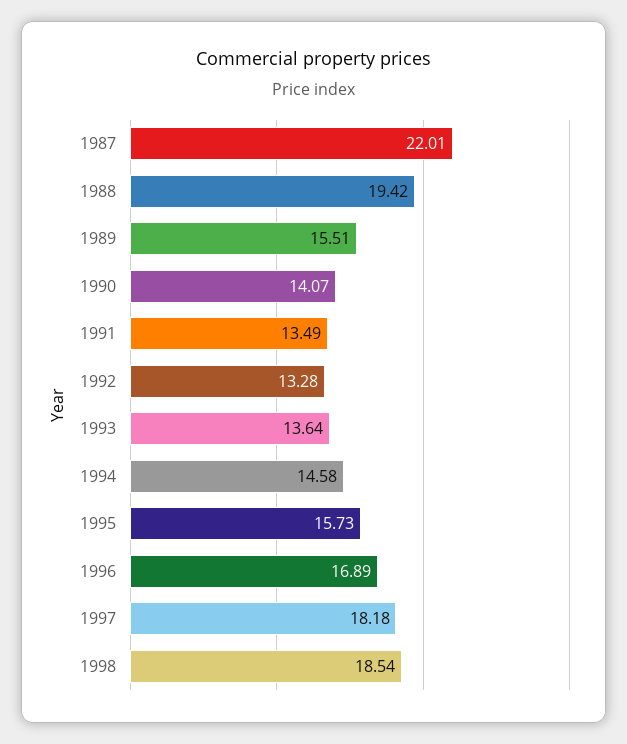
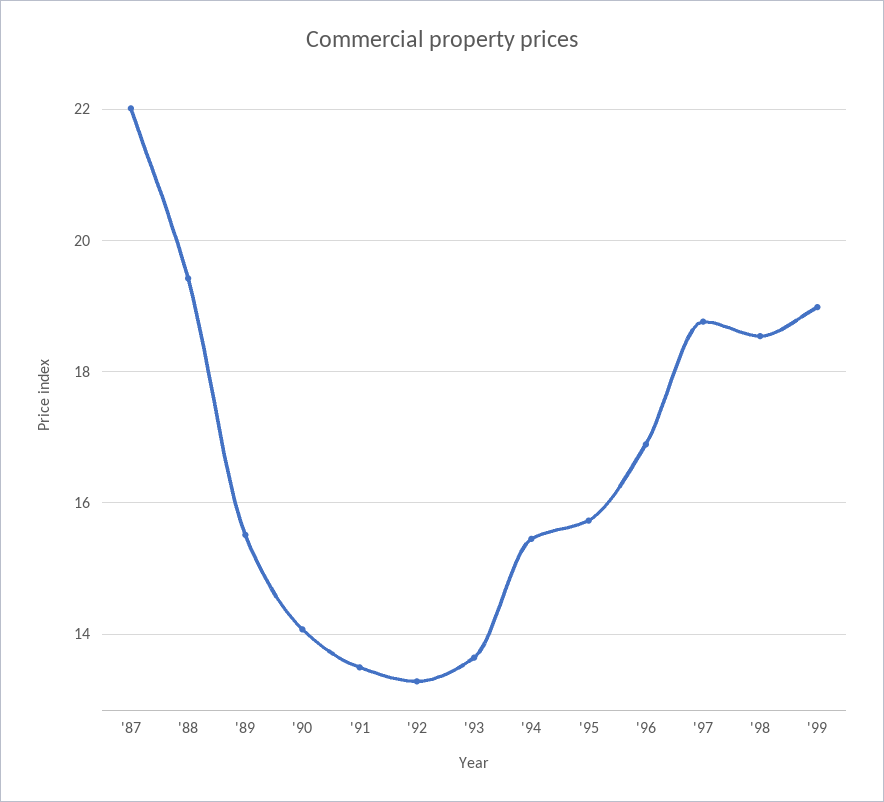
1994: 14.58 -> 15.4
1997: 18.18 -> 18.8
'99: none -> 19

